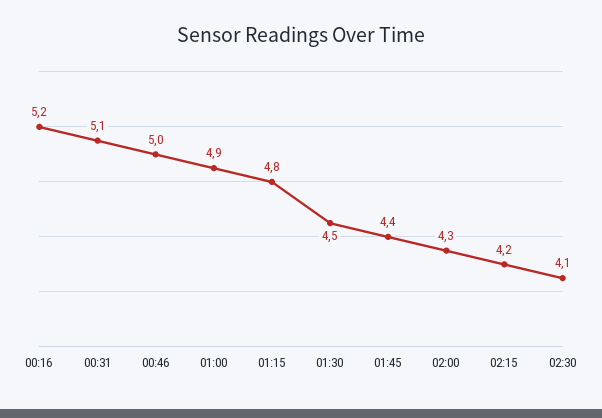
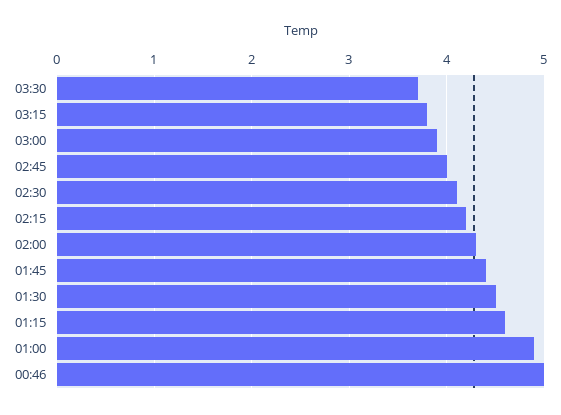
00:16: 5.2 -> none
00:31: 5.1 -> none
01:15: 4.8 -> 4.6
03:30: none -> 3.7
03:15: none -> 3.8
03:00: none -> 3.9
02:45: none -> 4

